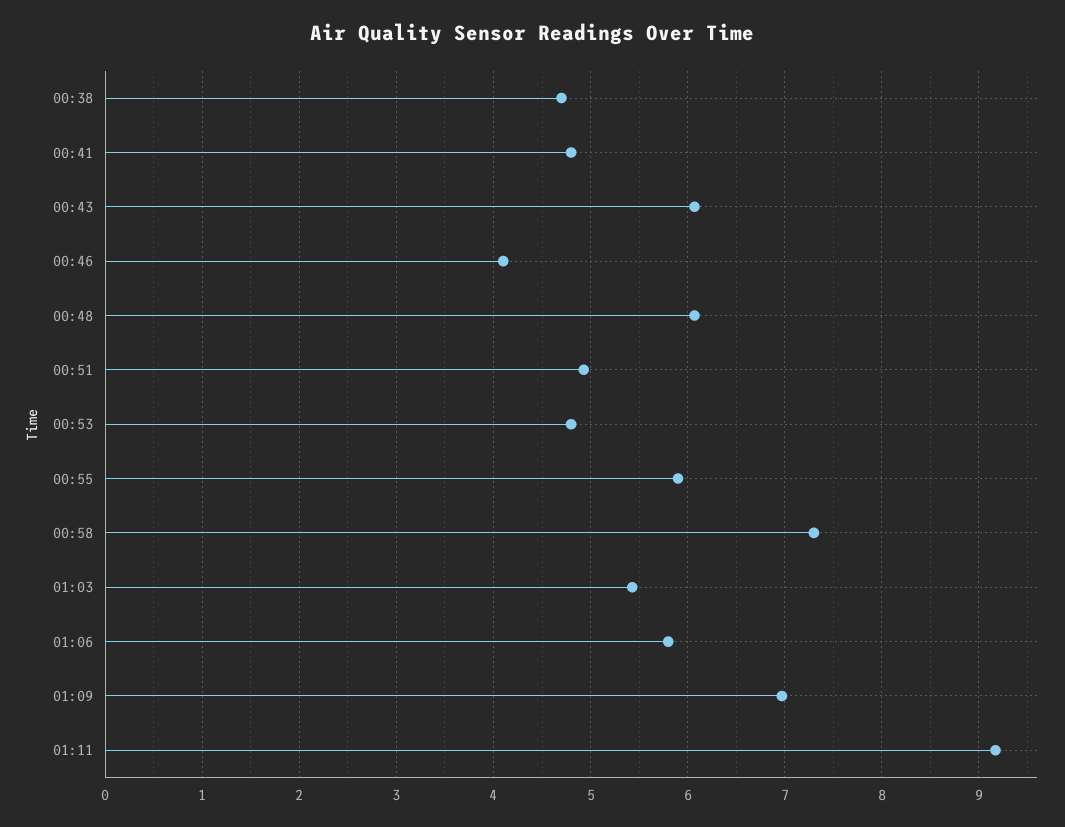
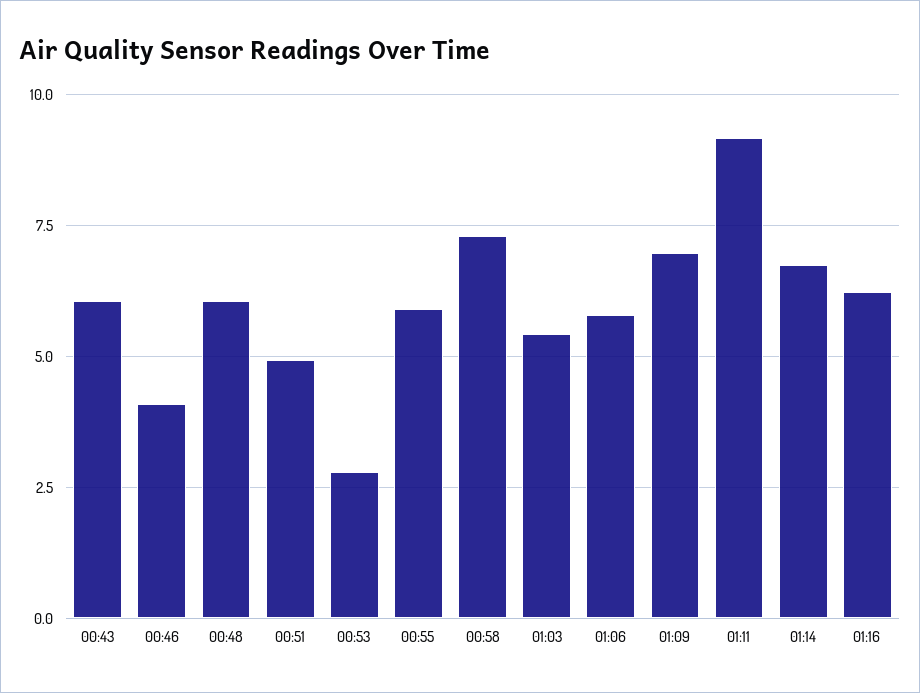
00:38: 4.7 -> none
00:41: 4.8 -> none
00:53: 4.8 -> 2.75
01:14: none -> 6.75
01:16: none -> 6.25

